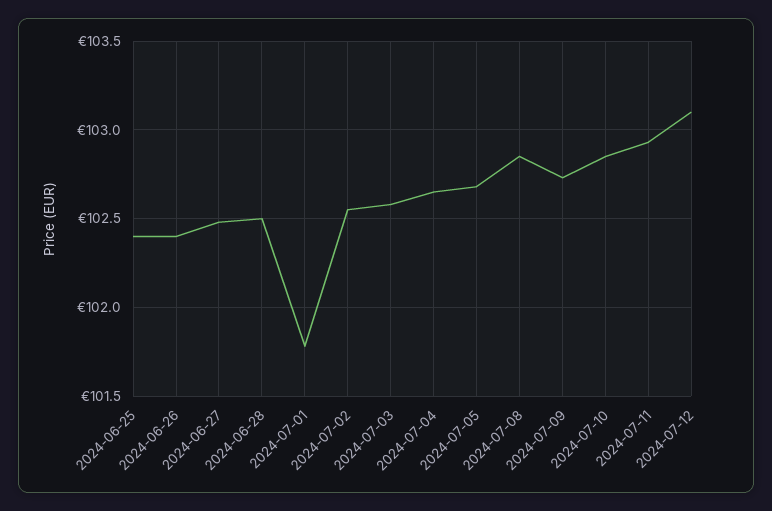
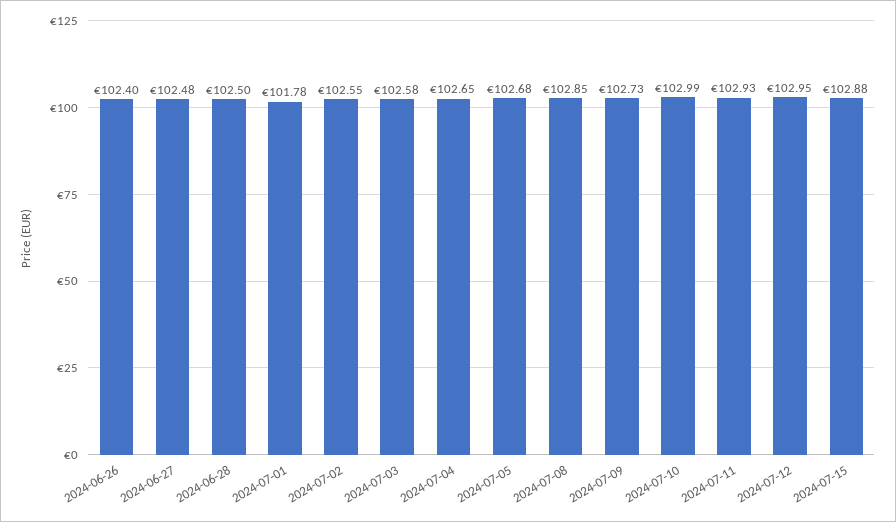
2024-06-25: 102.4 -> none
2024-07-10: 102.85 -> 102.99
2024-07-12: 103.1 -> 102.95
2024-07-15: none -> 102.88

